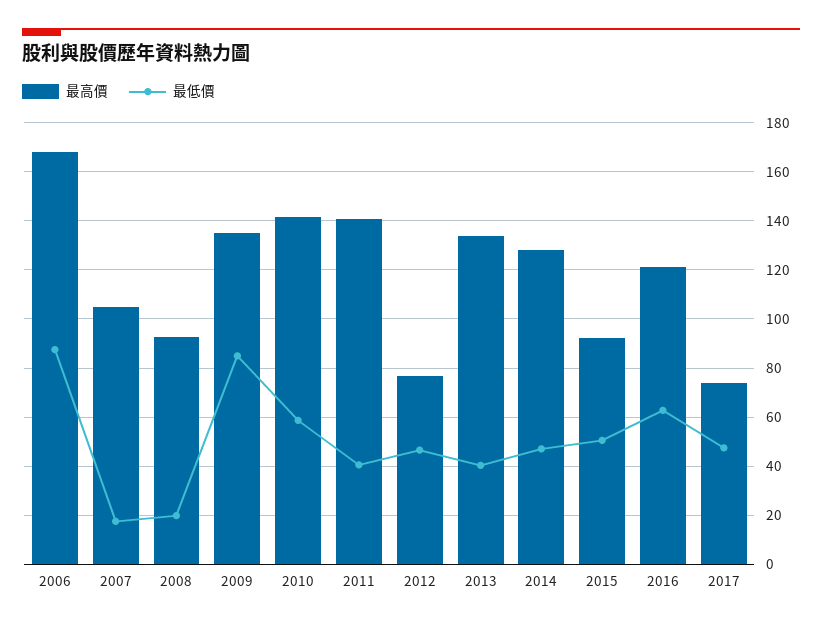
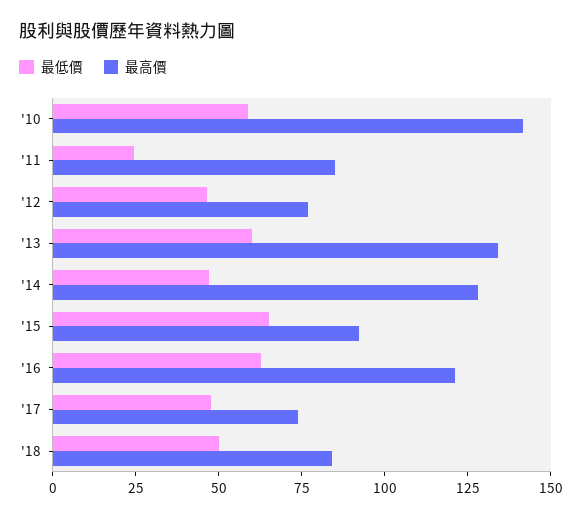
最高價, 2006: 167.5 -> none
最低價, 2006: 87.5 -> none
最高價, 2007: 105 -> none
最低價, 2007: 17.5 -> none
最高價, 2008: 92.5 -> none
最低價, 2008: 20 -> none
最高價, 2009: 135 -> none
最低價, 2009: 85 -> none
最高價, 2011: 140 -> 85
最低價, 2011: 40 -> 25
最低價, 2013: 40 -> 60
最低價, 2015: 50 -> 65
最低價, '18: none -> 50
最高價, '18: none -> 85

